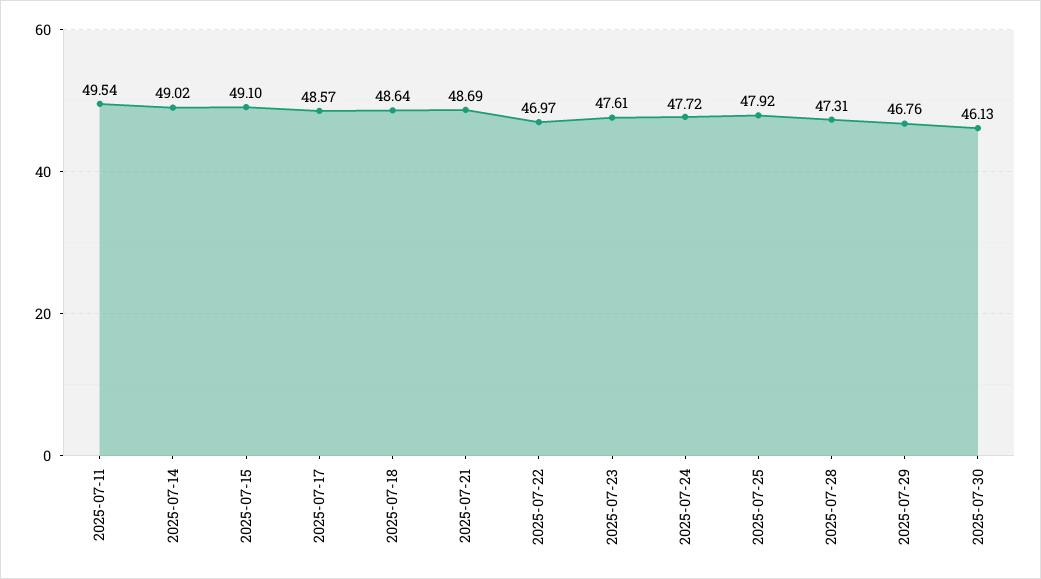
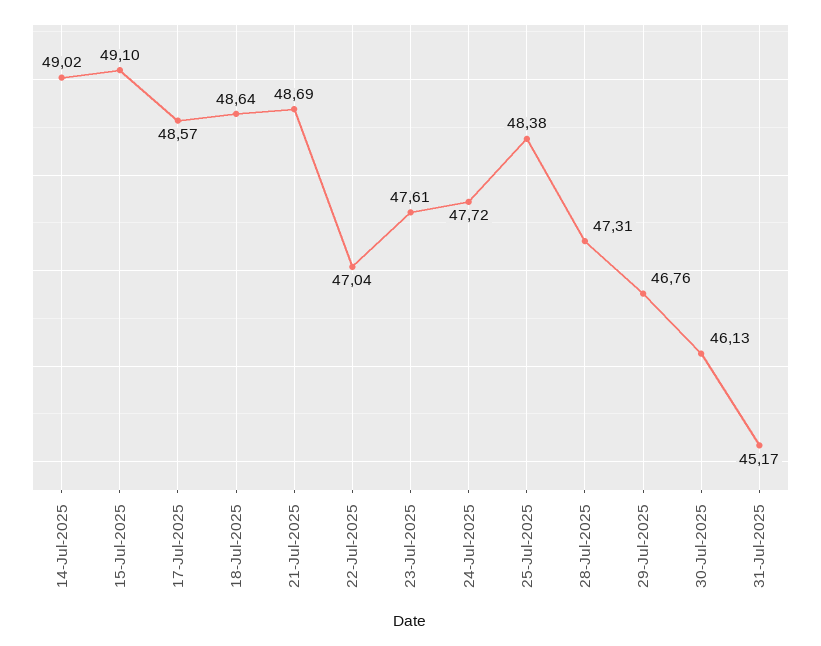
2025-07-11: 49.54 -> none
2025-07-22: 46.97 -> 47.04
2025-07-25: 47.92 -> 48.38
31-Jul-2025: none -> 45.17

